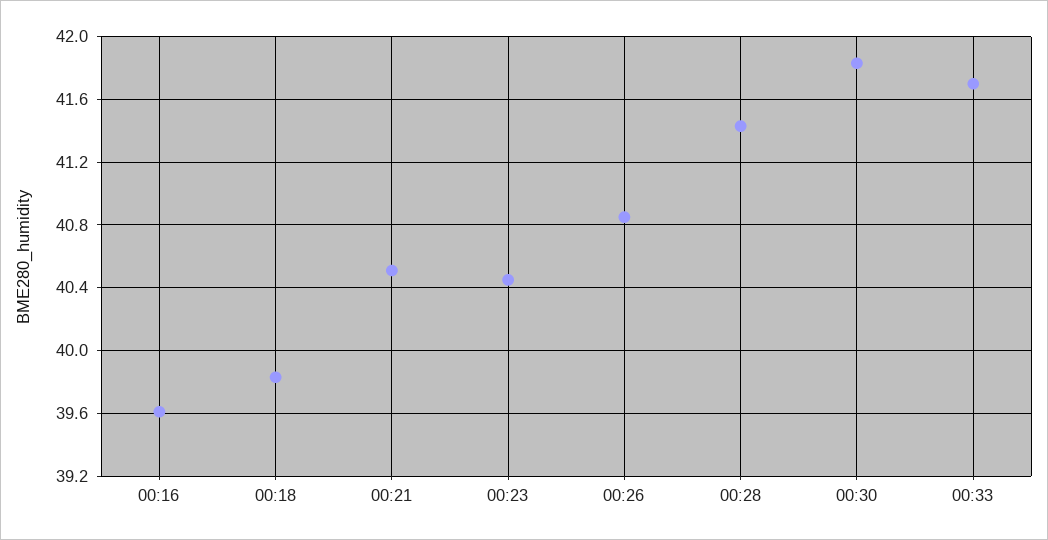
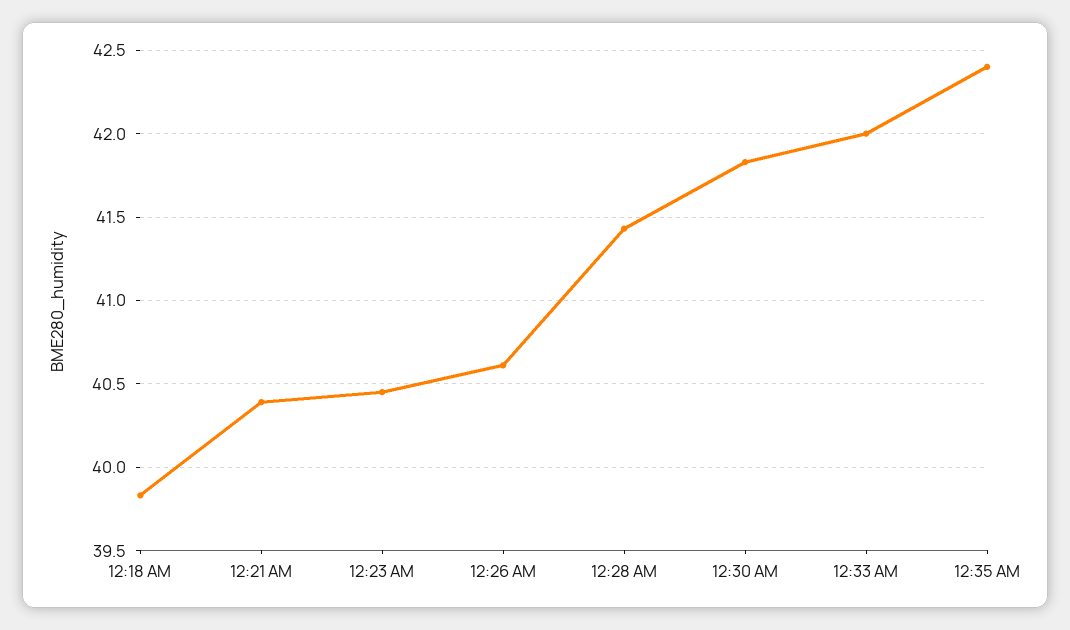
00:16: 39.6 -> none
00:21: 40.5 -> 40.4
00:26: 40.85 -> 40.6
00:33: 41.7 -> 42
12:35 AM: none -> 42.4

